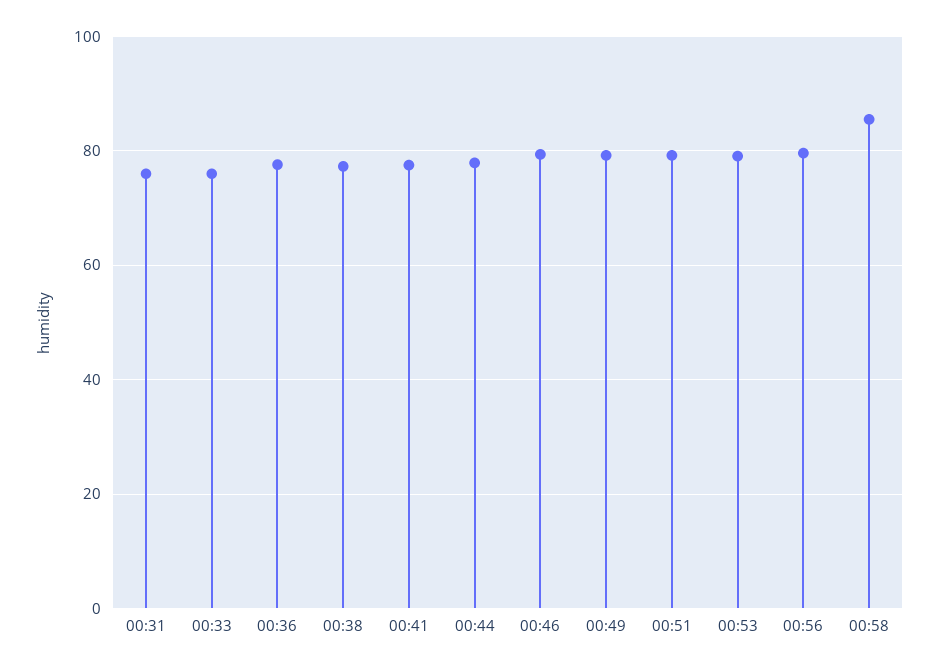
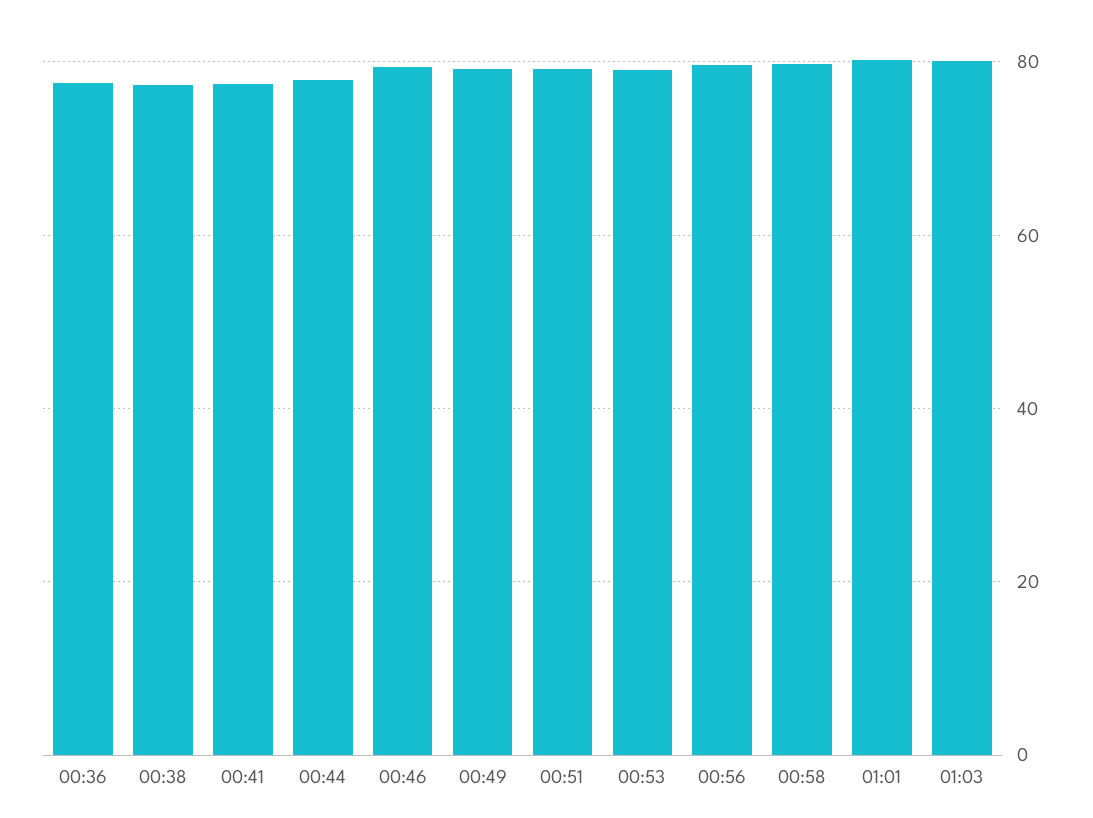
00:31: 76 -> none
00:33: 76 -> none
00:58: 86 -> 80
01:01: none -> 80
01:03: none -> 80

